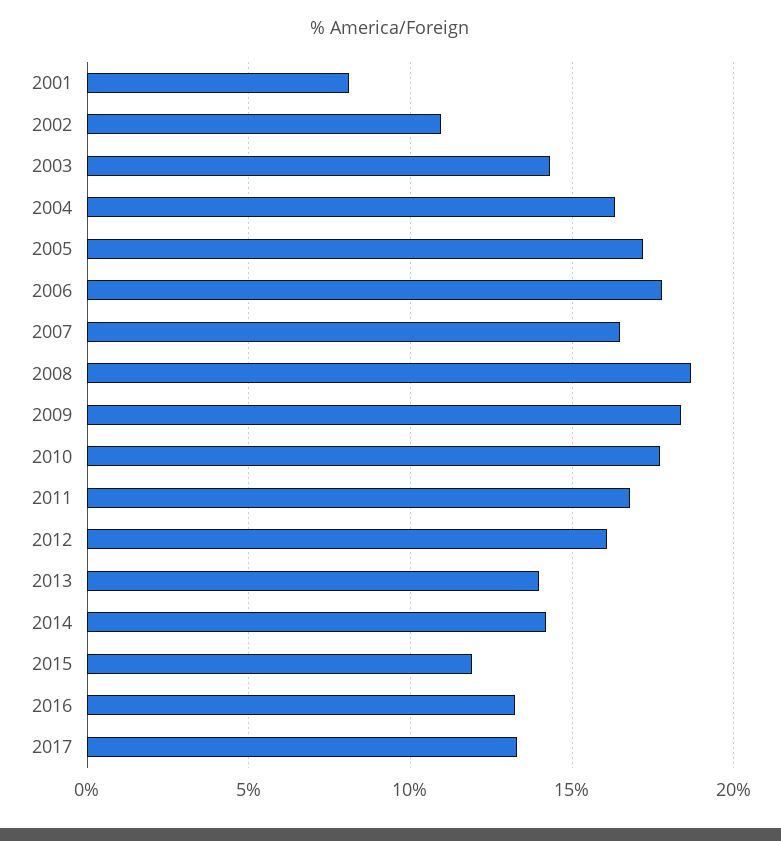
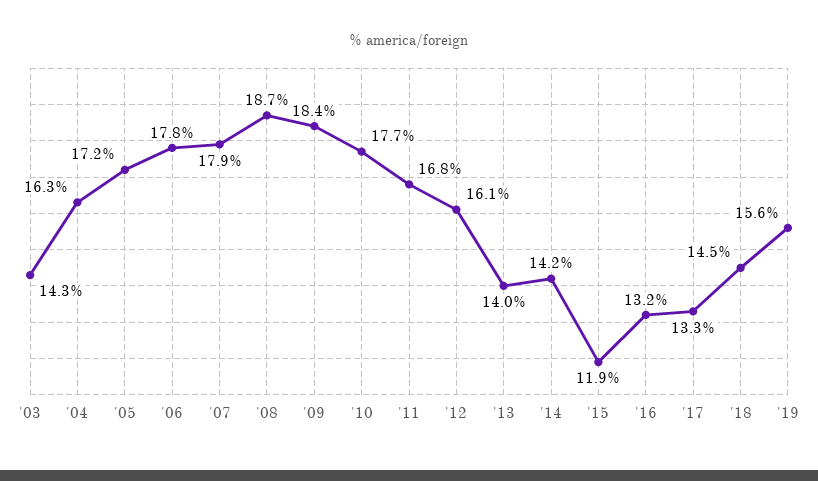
2001: 8 -> none
2002: 11 -> none
2007: 16.5 -> 17.9
'18: none -> 14.5
'19: none -> 15.6

